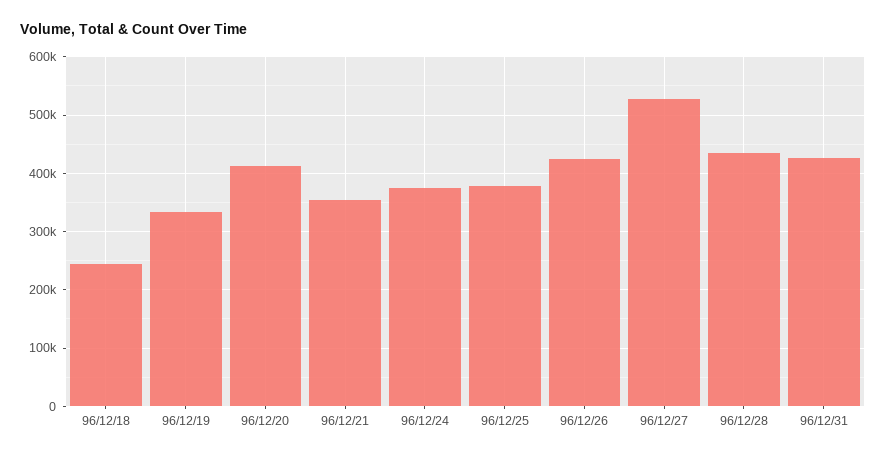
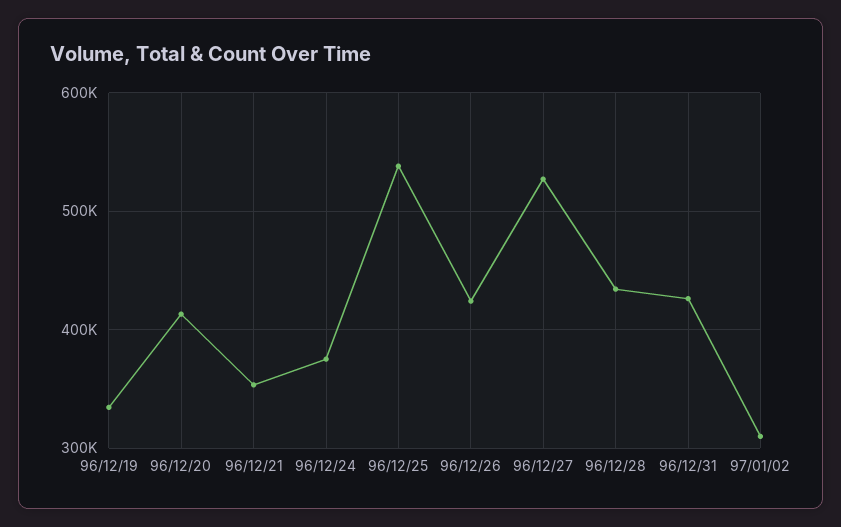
96/12/18: 240000 -> none
96/12/25: 380000 -> 540000
97/01/02: none -> 310000

